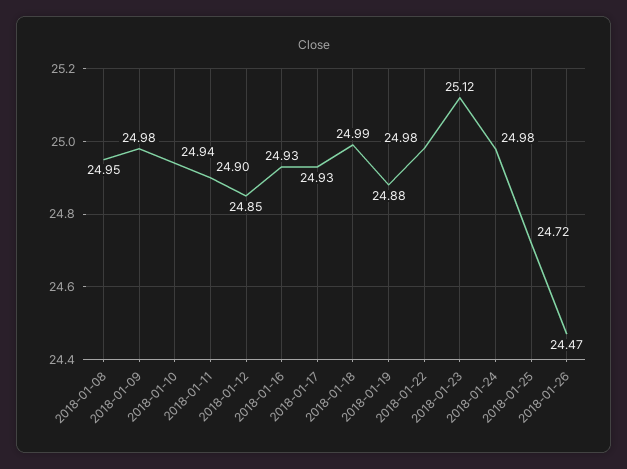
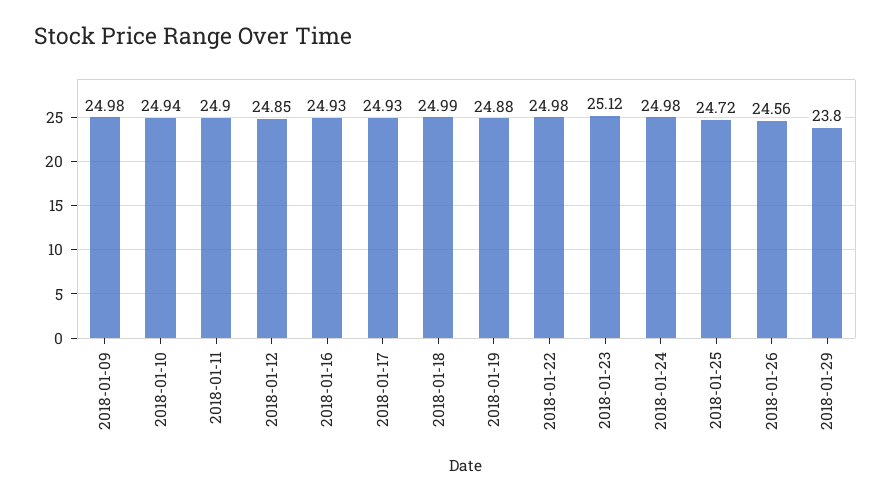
2018-01-08: 24.95 -> none
2018-01-26: 24.47 -> 24.56
2018-01-29: none -> 23.8

